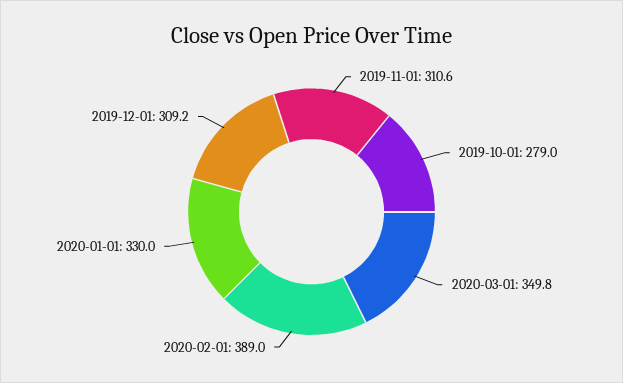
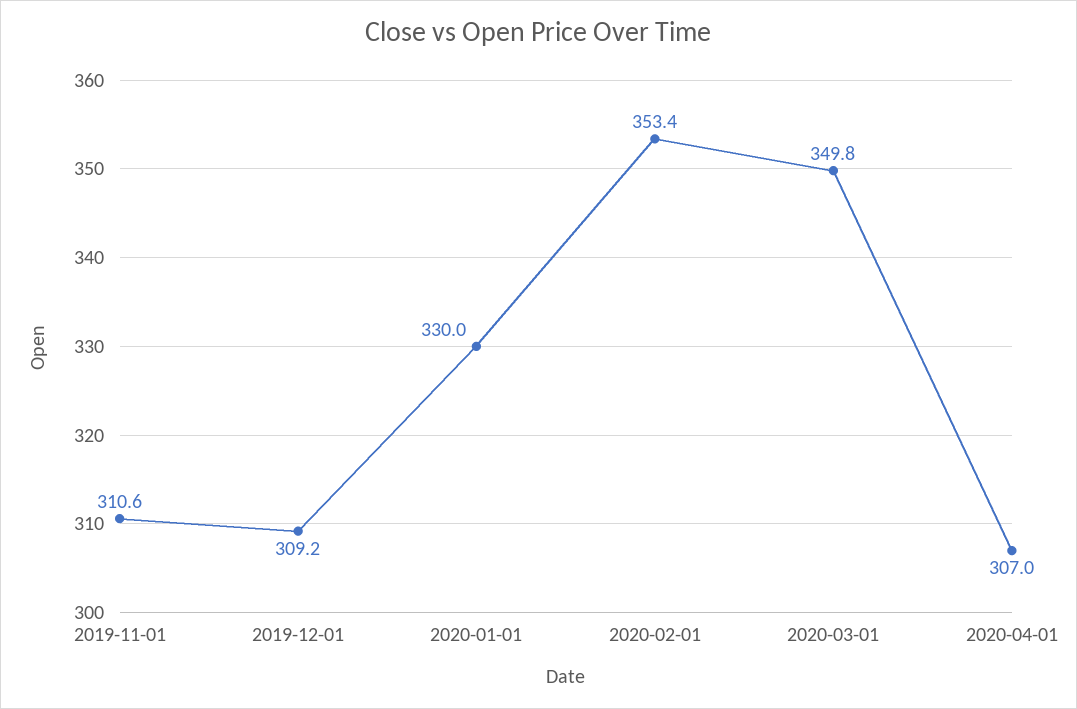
2019-10-01: 279 -> none
2020-02-01: 389 -> 353.4
2020-04-01: none -> 307

